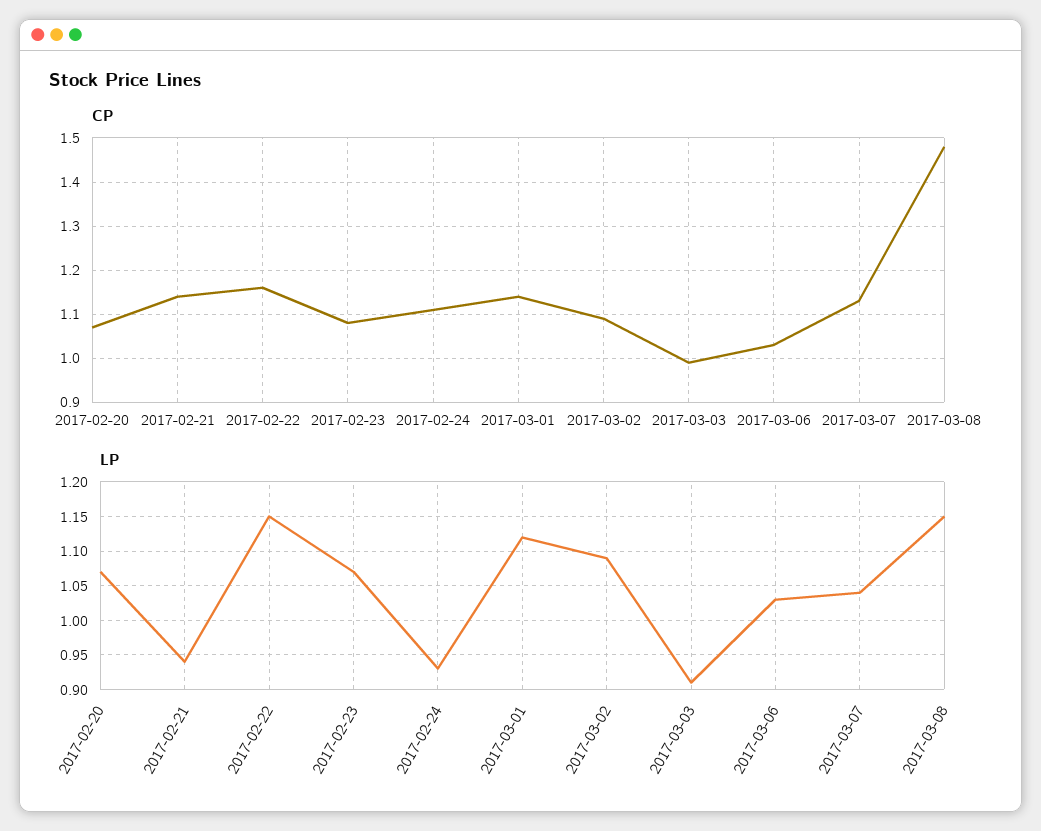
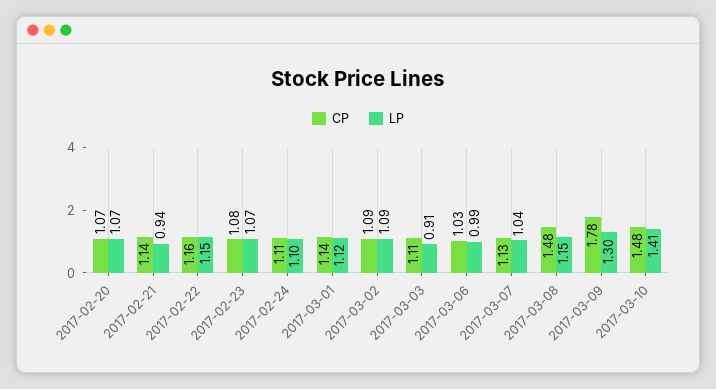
CP, 2017-03-03: 1 -> 1.11
LP, 2017-02-24: 0.93 -> 1.1
LP, 2017-03-06: 1.03 -> 0.99
CP, 2017-03-09: none -> 1.78
LP, 2017-03-09: none -> 1.3
CP, 2017-03-10: none -> 1.48
LP, 2017-03-10: none -> 1.41

